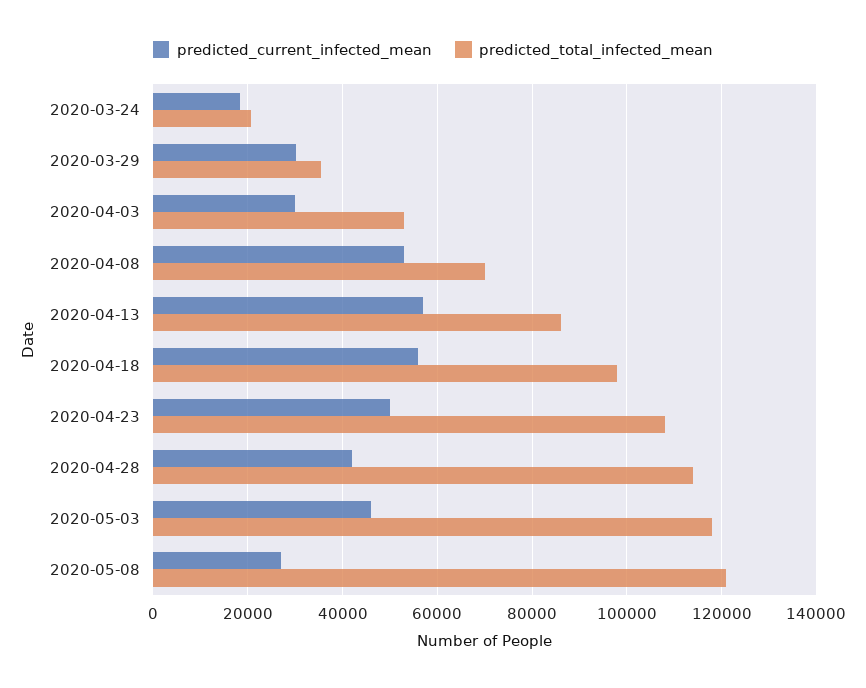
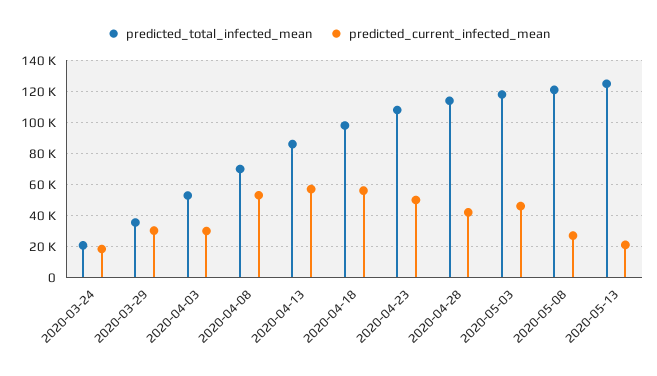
predicted_total_infected_mean, 2020-05-13: none -> 125000
predicted_current_infected_mean, 2020-05-13: none -> 20000

